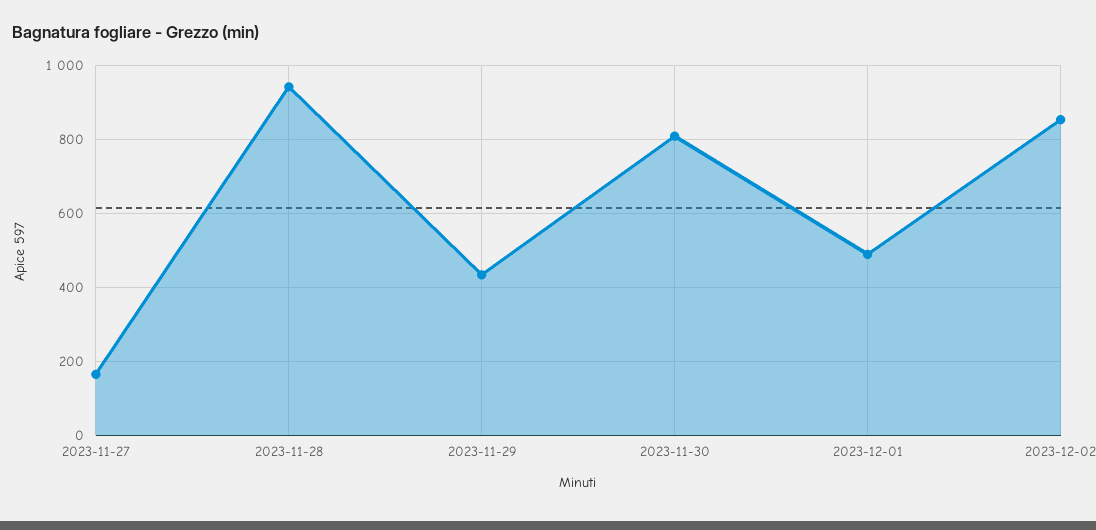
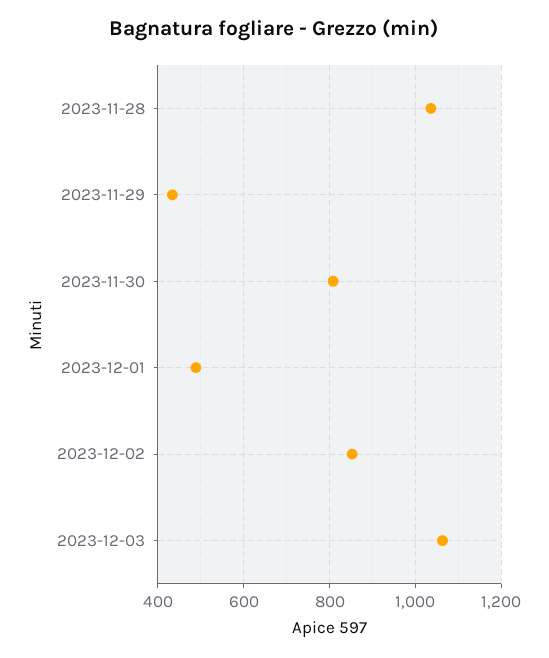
2023-11-27: 160 -> none
2023-11-28: 940 -> 1040
2023-12-03: none -> 1060

